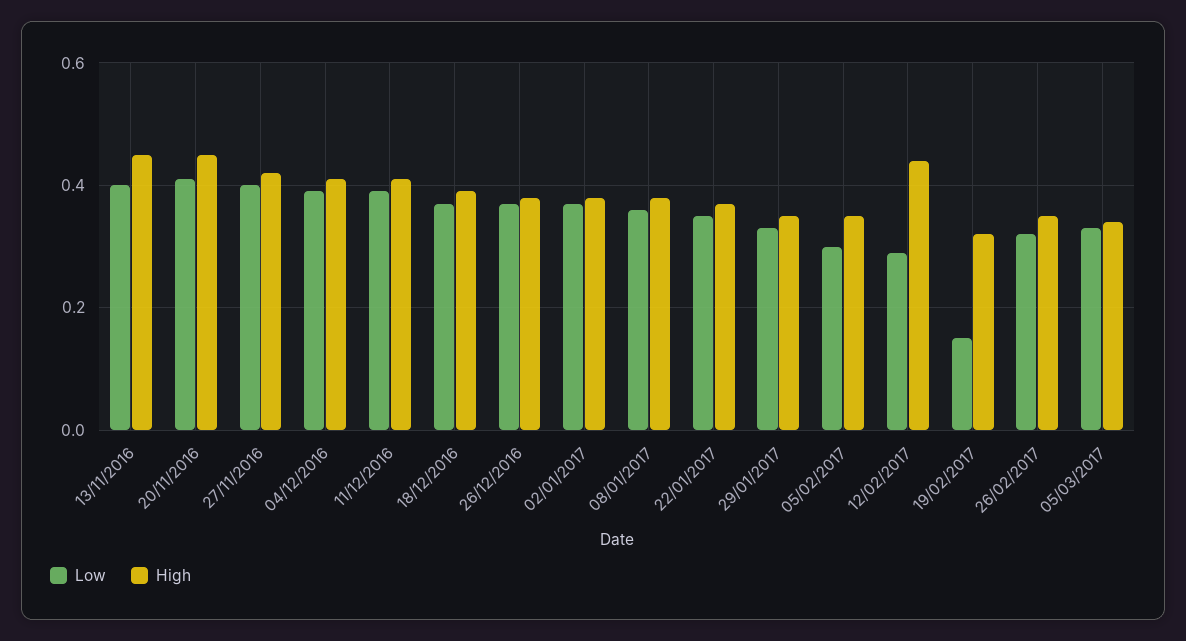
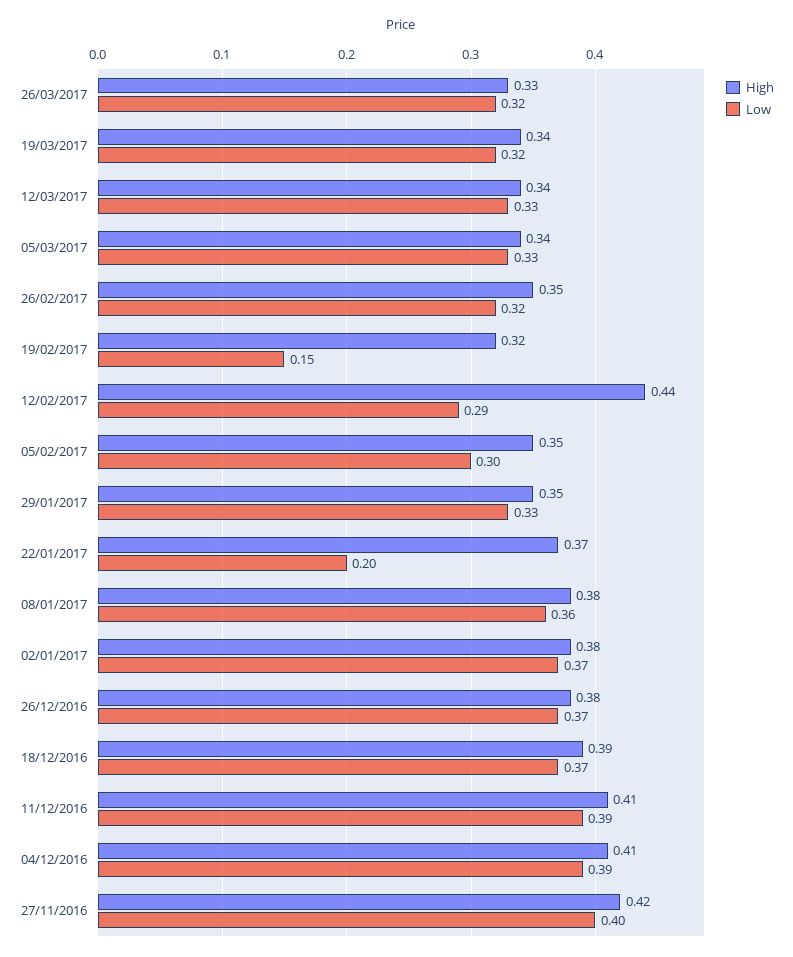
Low, 13/11/2016: 0.4 -> none
High, 13/11/2016: 0.45 -> none
Low, 20/11/2016: 0.4 -> none
High, 20/11/2016: 0.45 -> none
Low, 22/01/2017: 0.35 -> 0.2
High, 26/03/2017: none -> 0.33
Low, 26/03/2017: none -> 0.32
High, 19/03/2017: none -> 0.34
Low, 19/03/2017: none -> 0.32
High, 12/03/2017: none -> 0.34
Low, 12/03/2017: none -> 0.33

